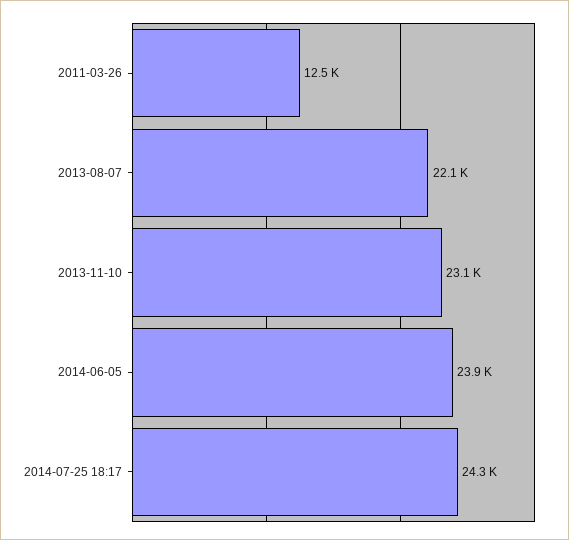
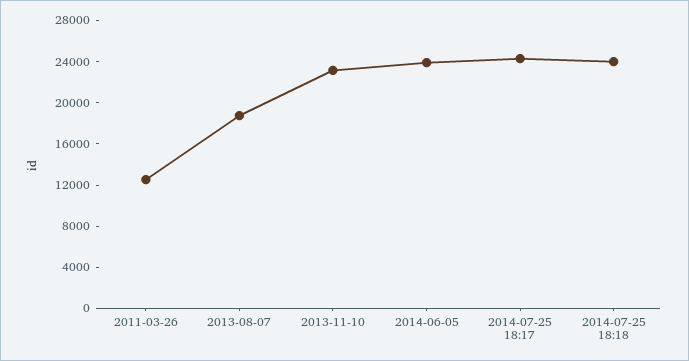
2013-08-07: 22100 -> 19000
2014-07-25 18:18: none -> 24000

